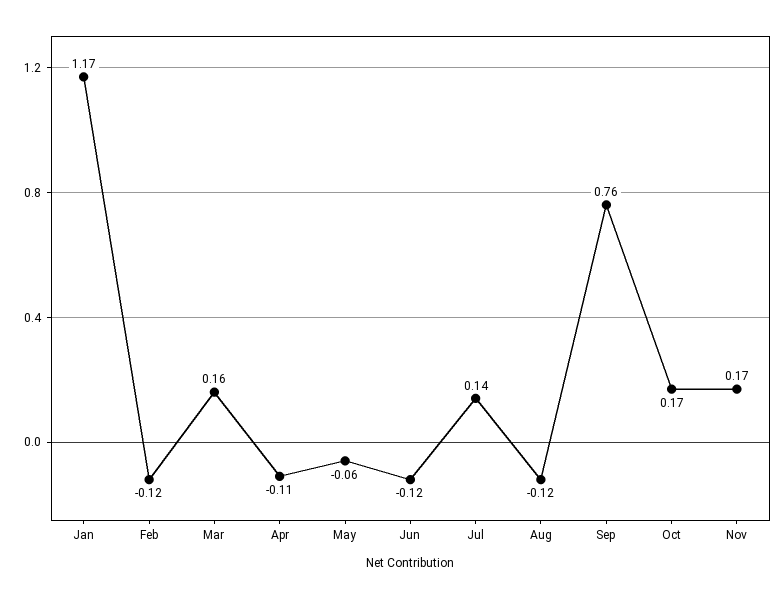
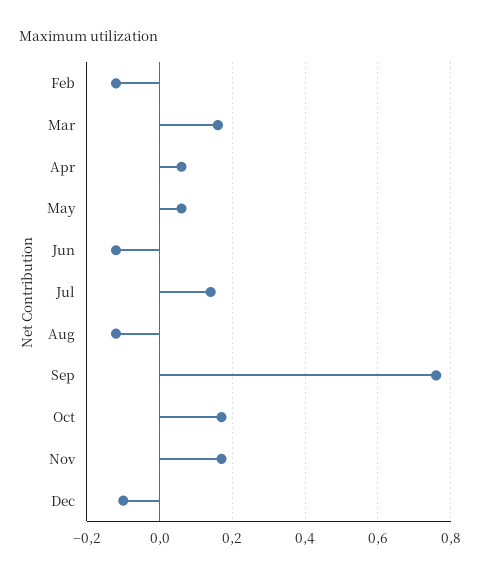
Jan: 1.17 -> none
Apr: -0.11 -> 0.05
May: -0.06 -> 0.05
Dec: none -> -0.1

